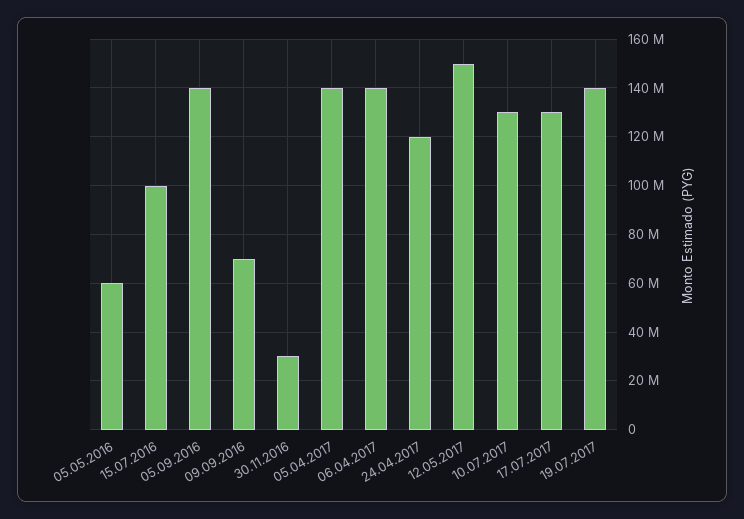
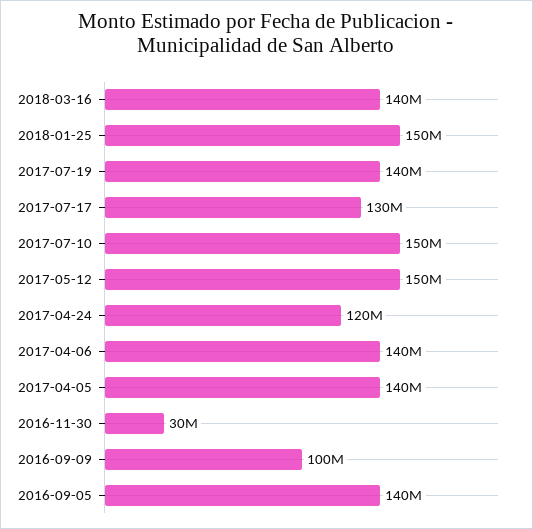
05.05.2016: 60000000 -> none
15.07.2016: 100000000 -> none
09.09.2016: 70000000 -> 100000000
10.07.2017: 130000000 -> 150000000
2018-03-16: none -> 140000000
2018-01-25: none -> 150000000

